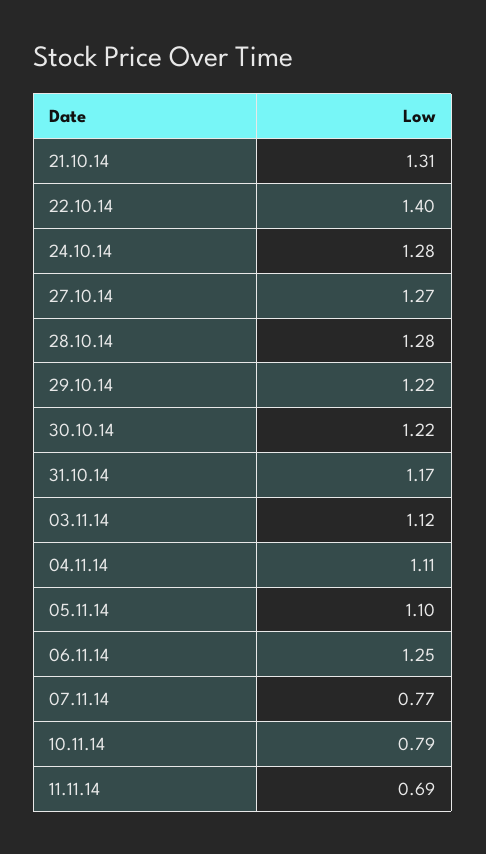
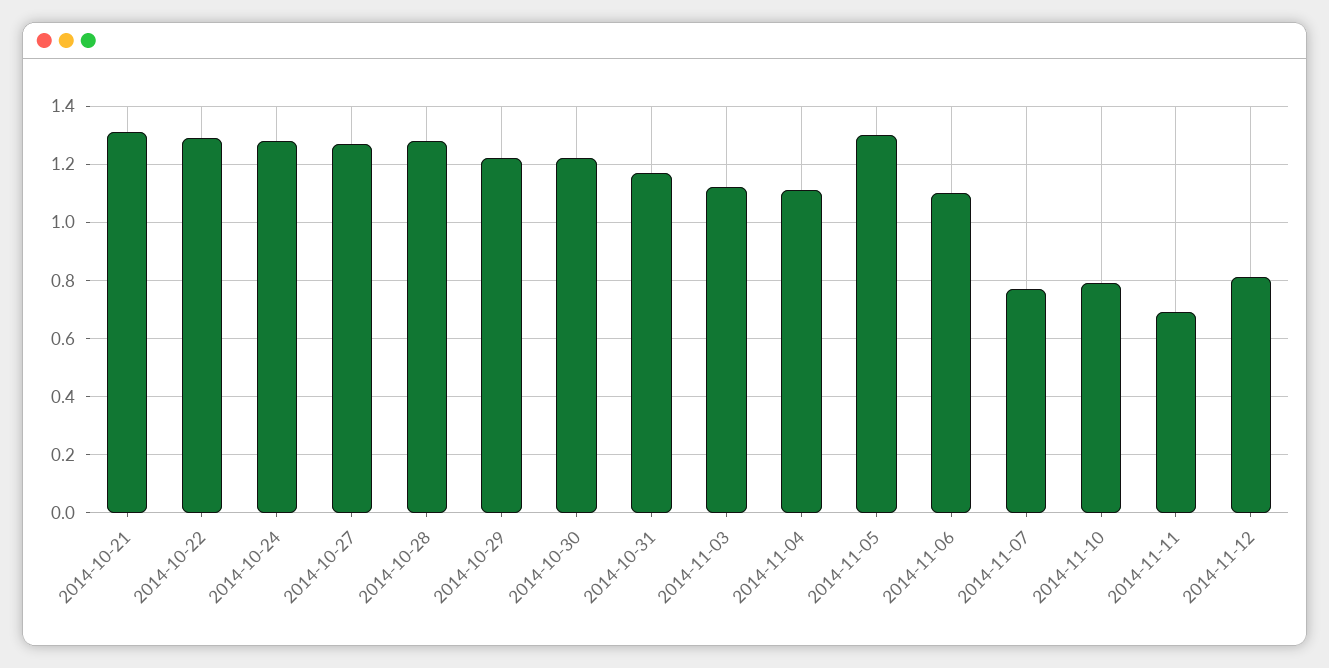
22.10.14: 1.4 -> 1.3
05.11.14: 1.1 -> 1.3
06.11.14: 1.25 -> 1.1
2014-11-12: none -> 0.8

